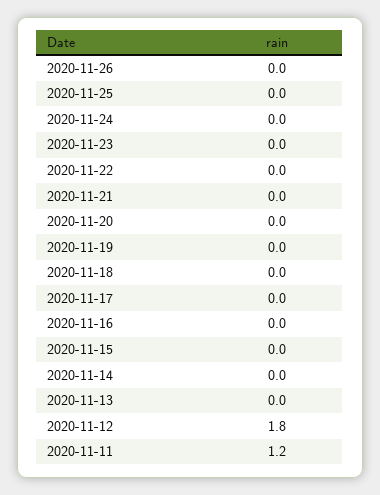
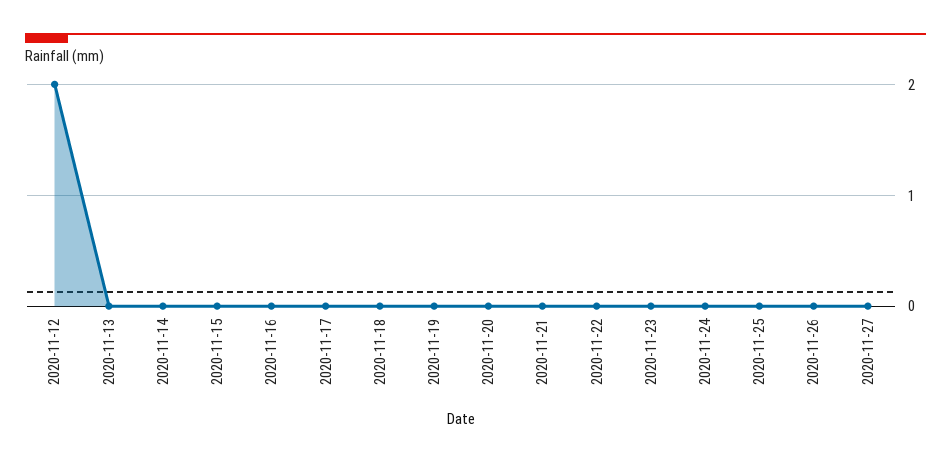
2020-11-12: 1.8 -> 2
2020-11-11: 1.2 -> none
2020-11-27: none -> 0

